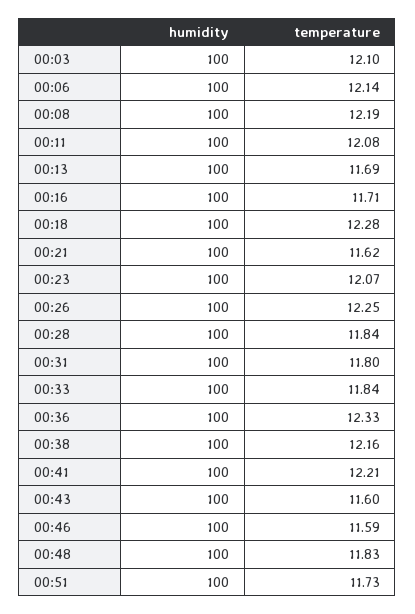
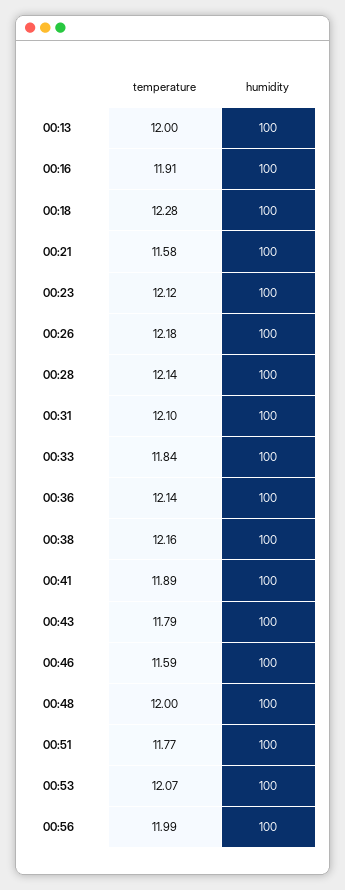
humidity, 00:03: 100 -> none
temperature, 00:03: 12.1 -> none
humidity, 00:06: 100 -> none
temperature, 00:06: 12.14 -> none
humidity, 00:08: 100 -> none
temperature, 00:08: 12.19 -> none
humidity, 00:11: 100 -> none
temperature, 00:11: 12.08 -> none
temperature, 00:13: 11.69 -> 12
temperature, 00:16: 11.71 -> 11.91
temperature, 00:21: 11.62 -> 11.58
temperature, 00:23: 12.07 -> 12.12
temperature, 00:26: 12.25 -> 12.18
temperature, 00:28: 11.84 -> 12.14
temperature, 00:31: 11.8 -> 12.1
temperature, 00:36: 12.33 -> 12.14
temperature, 00:41: 12.21 -> 11.89
temperature, 00:43: 11.6 -> 11.79
temperature, 00:48: 11.83 -> 12
temperature, 00:51: 11.73 -> 11.77
temperature, 00:53: none -> 12.07
humidity, 00:53: none -> 100
temperature, 00:56: none -> 11.99
humidity, 00:56: none -> 100

